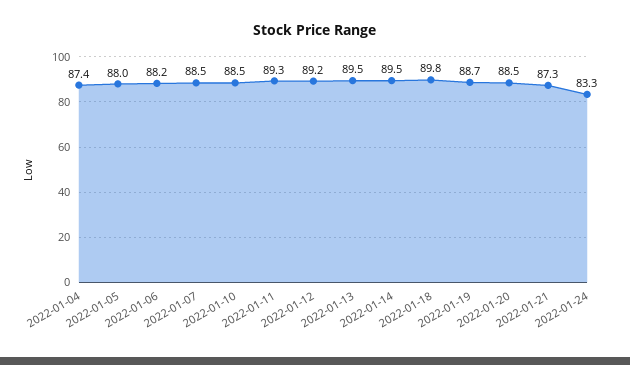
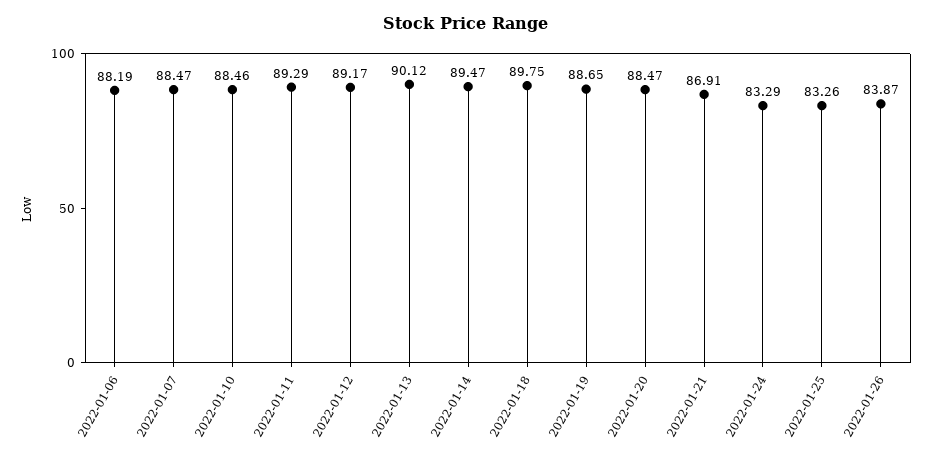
2022-01-04: 87.4 -> none
2022-01-05: 88 -> none
2022-01-13: 89.5 -> 90.12
2022-01-21: 87.3 -> 86.91
2022-01-25: none -> 83.26
2022-01-26: none -> 83.87

